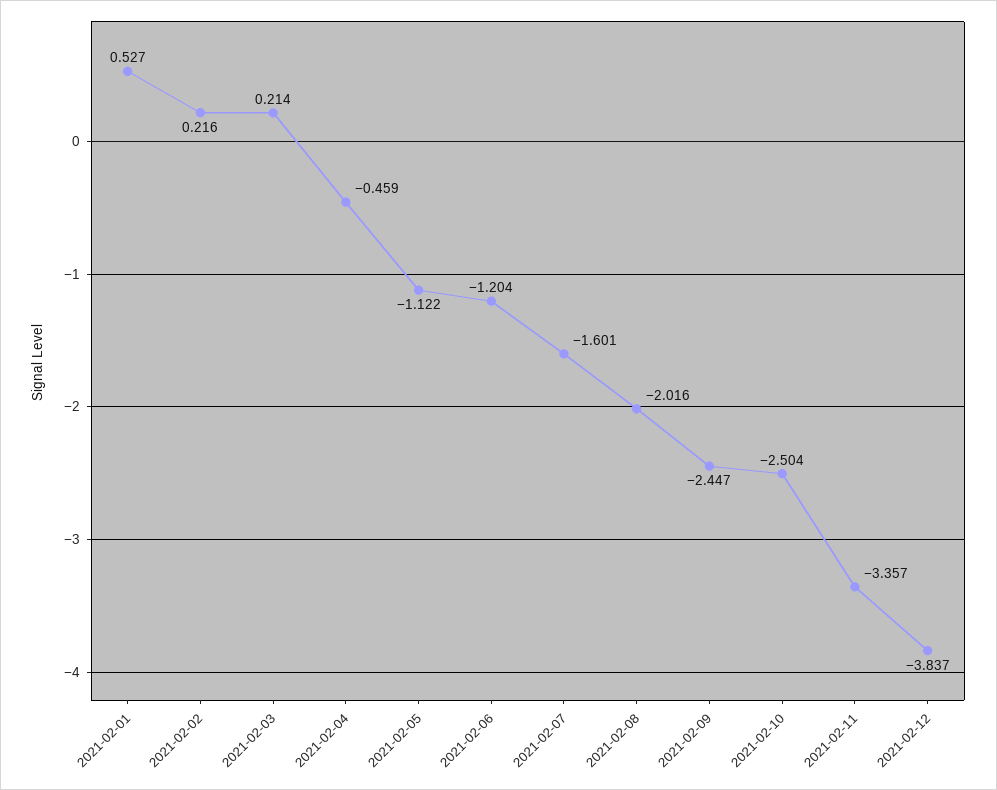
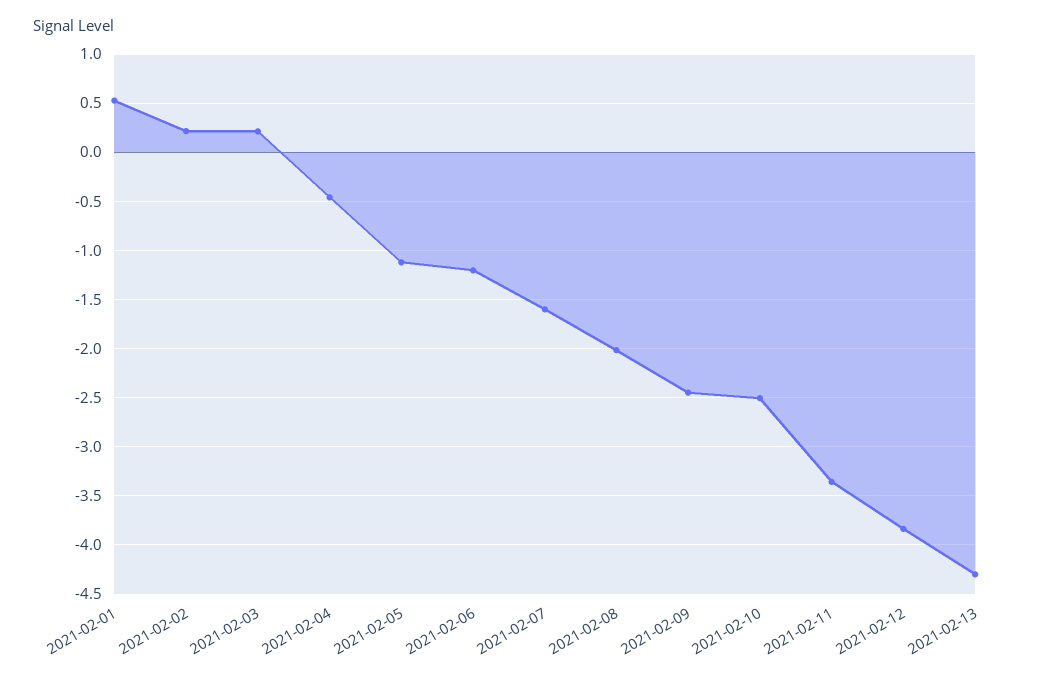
2021-02-13: none -> -4.3

